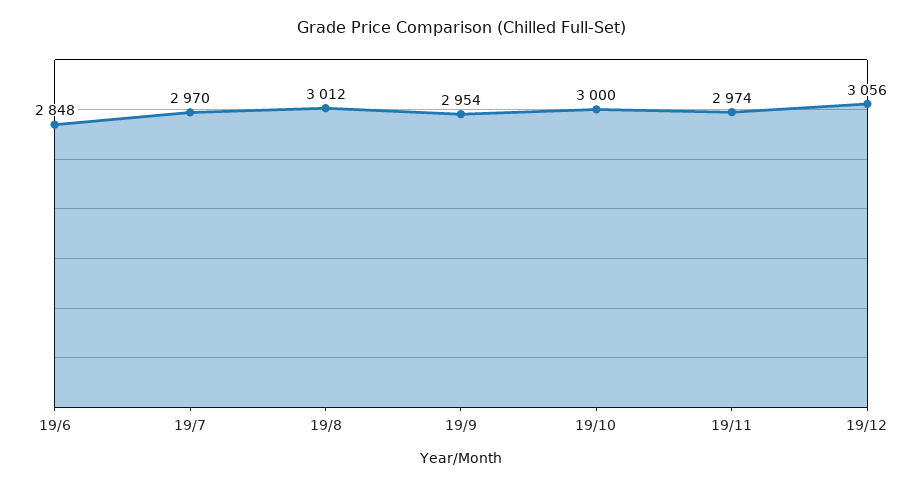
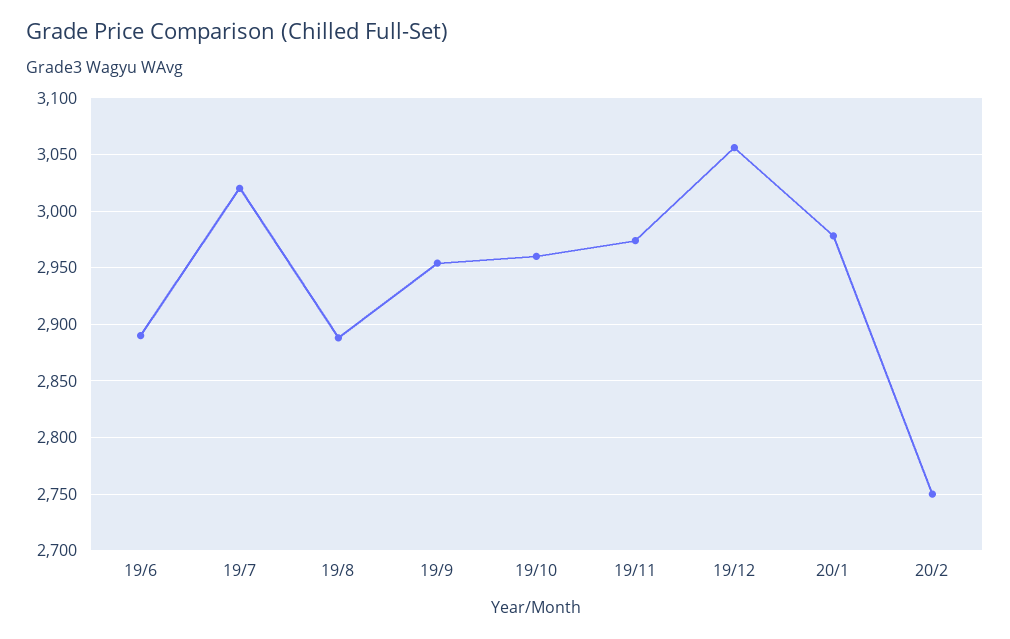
19/6: 2848 -> 2890
19/7: 2970 -> 3020
19/8: 3012 -> 2890
19/10: 3000 -> 2960
20/1: none -> 2980
20/2: none -> 2750

